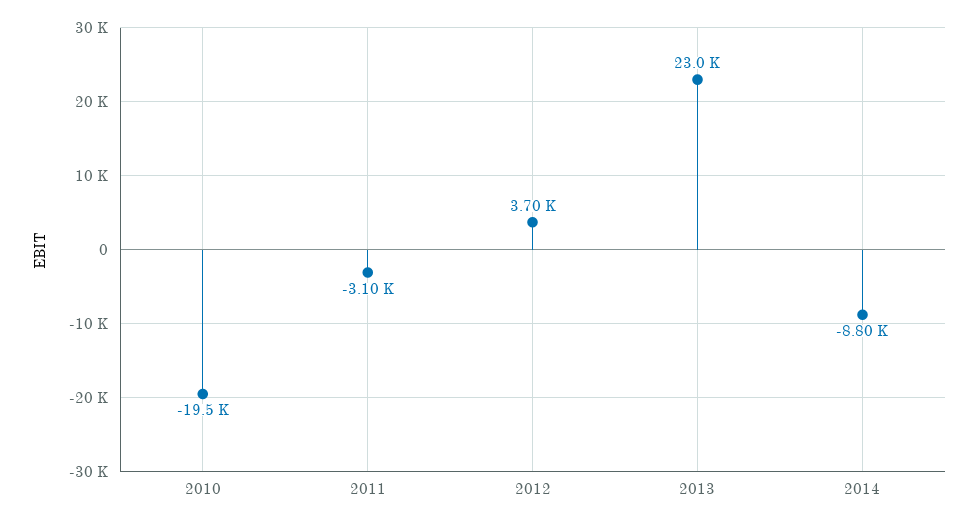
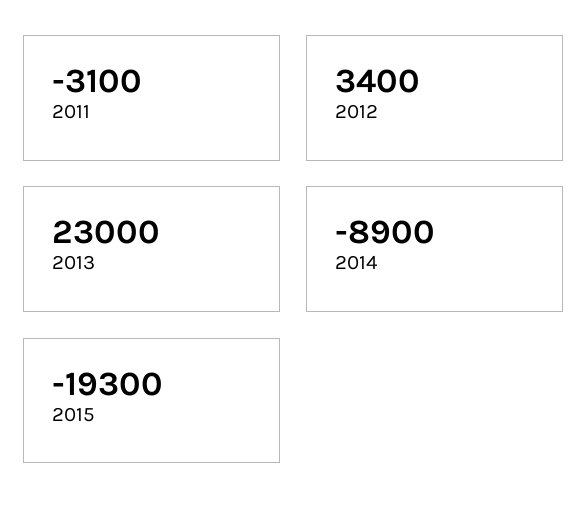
2010: -19500 -> none
2012: 3700 -> 3400
2014: -8800 -> -8900
2015: none -> -19300

